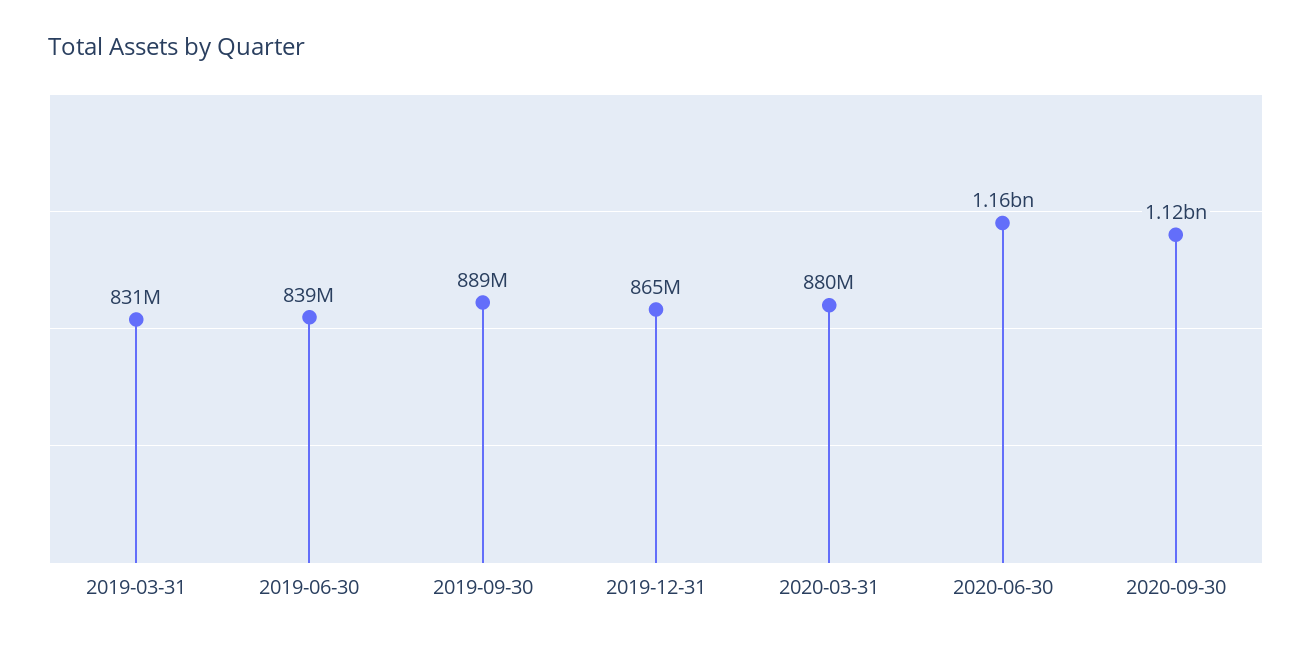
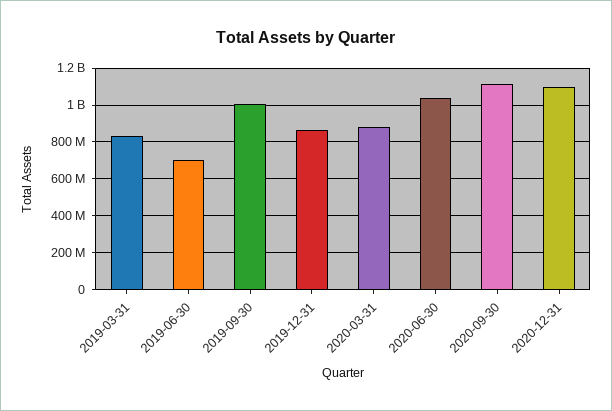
2019-06-30: 839000000 -> 700000000
2019-09-30: 889000000 -> 1000000000
2020-06-30: 1160000000 -> 1050000000
2020-12-31: none -> 1100000000

